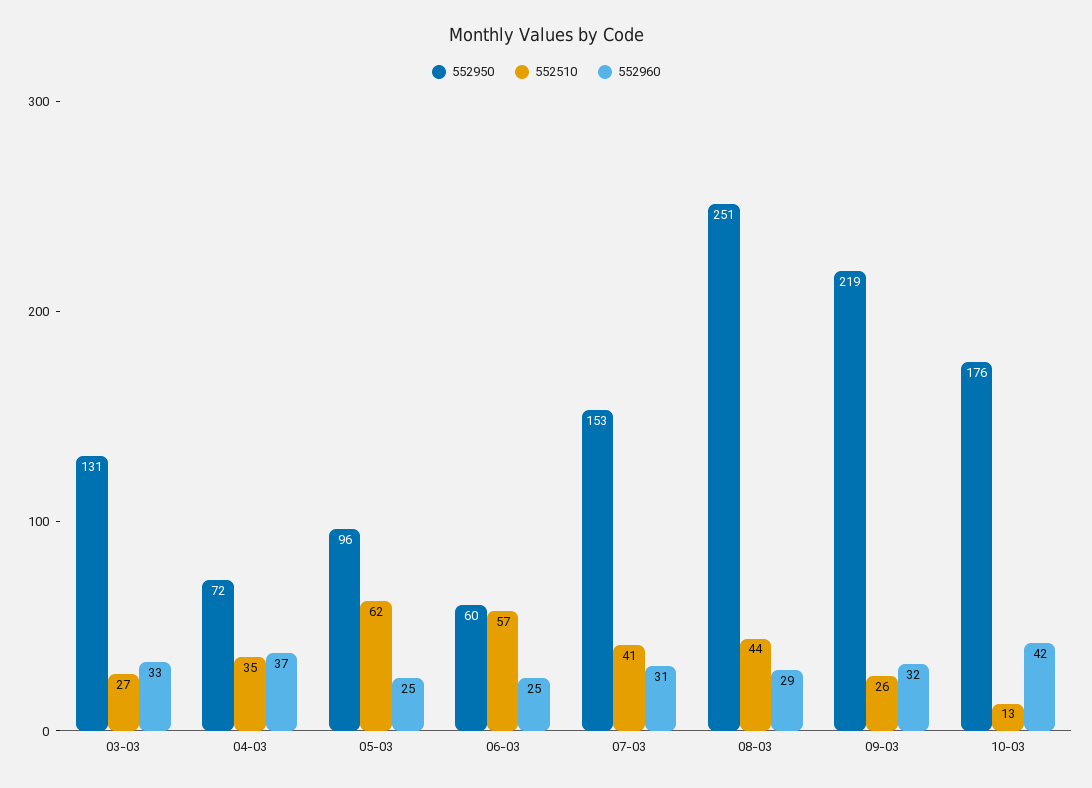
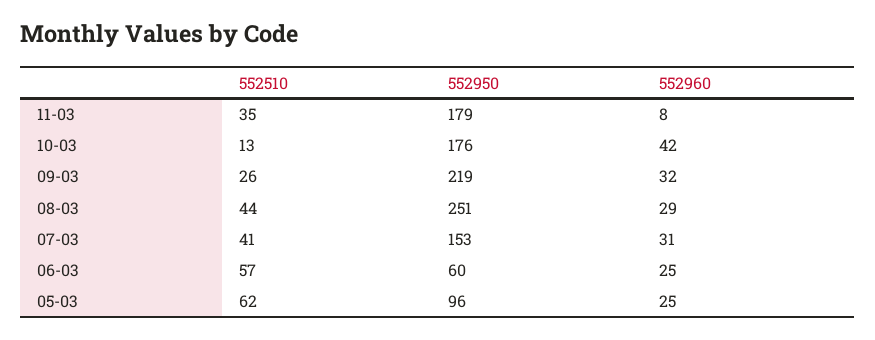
552950, 03-03: 131 -> none
552510, 03-03: 27 -> none
552960, 03-03: 33 -> none
552950, 04-03: 72 -> none
552510, 04-03: 35 -> none
552960, 04-03: 37 -> none
552510, 11-03: none -> 35
552950, 11-03: none -> 179
552960, 11-03: none -> 8

